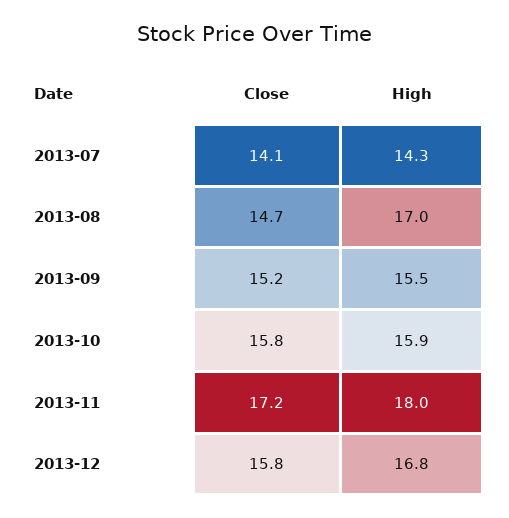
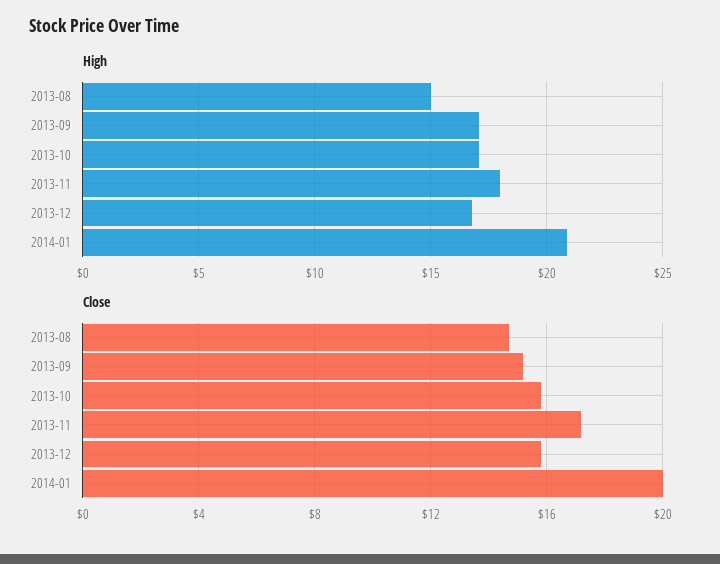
Close, 2013-07: 14.1 -> none
High, 2013-07: 14.3 -> none
High, 2013-08: 17 -> 15
High, 2013-09: 15.5 -> 17
High, 2013-10: 15.9 -> 17
High, 2014-01: none -> 21
Close, 2014-01: none -> 20

